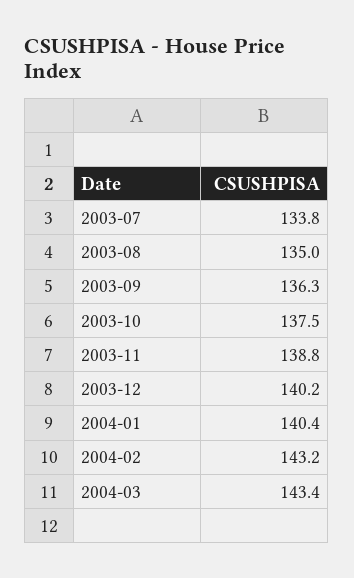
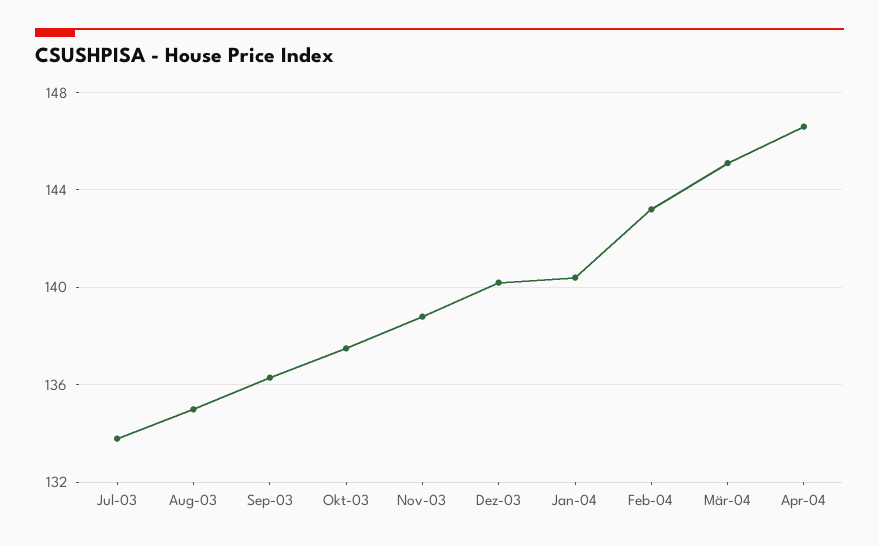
2004-03: 143.4 -> 145
Apr-04: none -> 146.5

